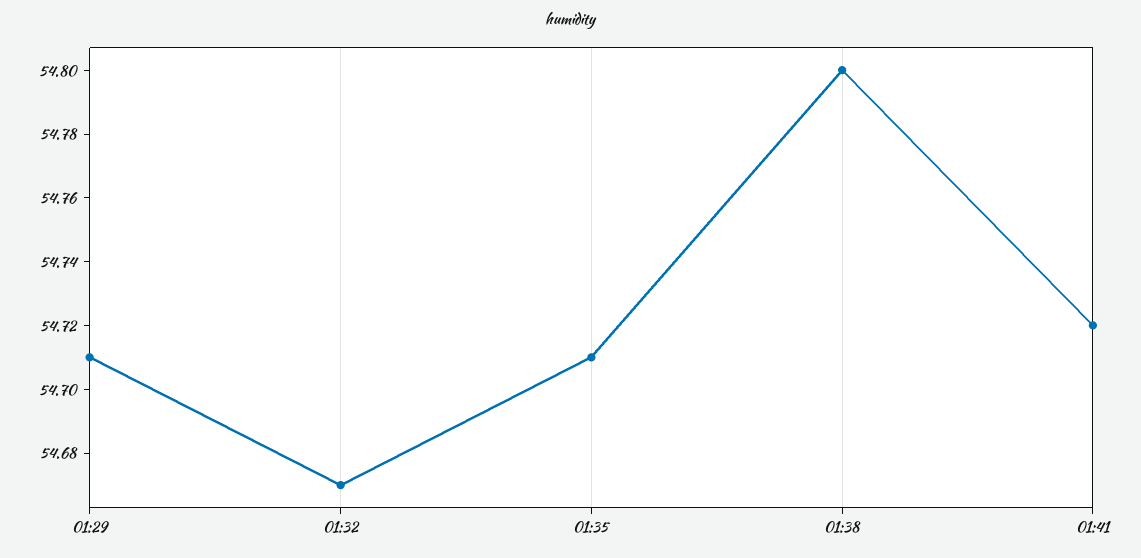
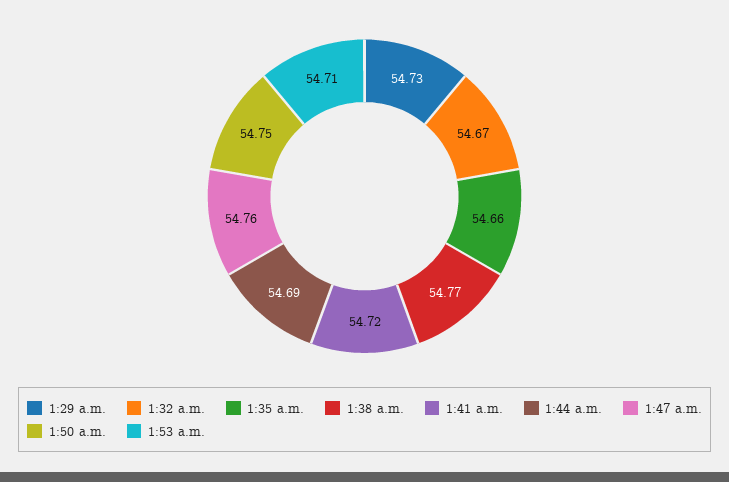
01:29: 54.71 -> 54.73
01:35: 54.71 -> 54.66
01:38: 54.8 -> 54.77
1:44 a.m.: none -> 54.69
1:47 a.m.: none -> 54.76
1:50 a.m.: none -> 54.75
1:53 a.m.: none -> 54.71

